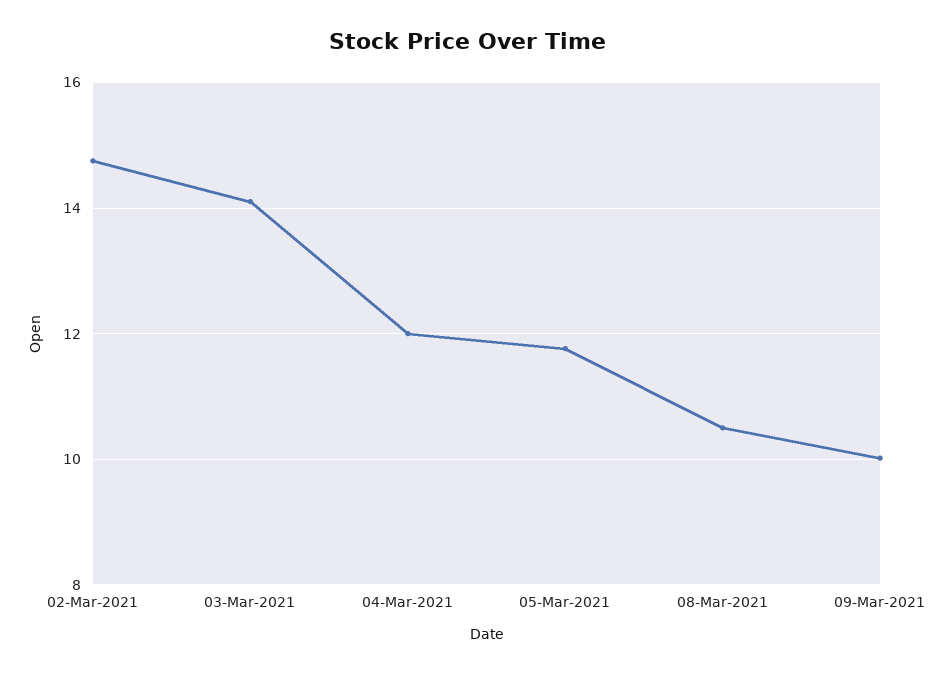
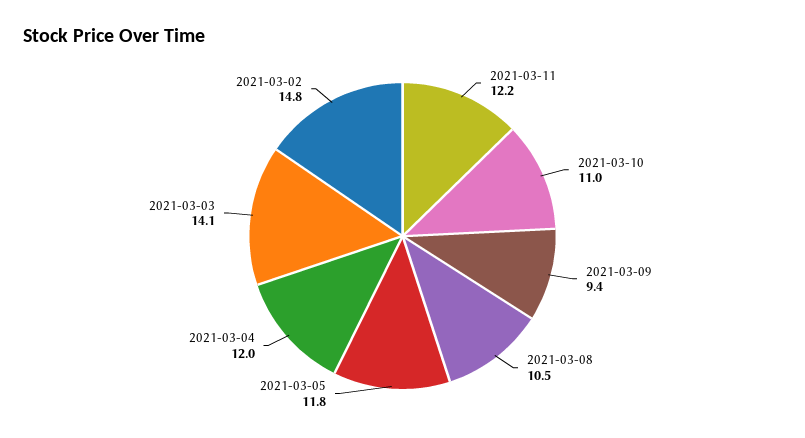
09-Mar-2021: 10 -> 9.4
2021-03-11: none -> 12.2
2021-03-10: none -> 11

